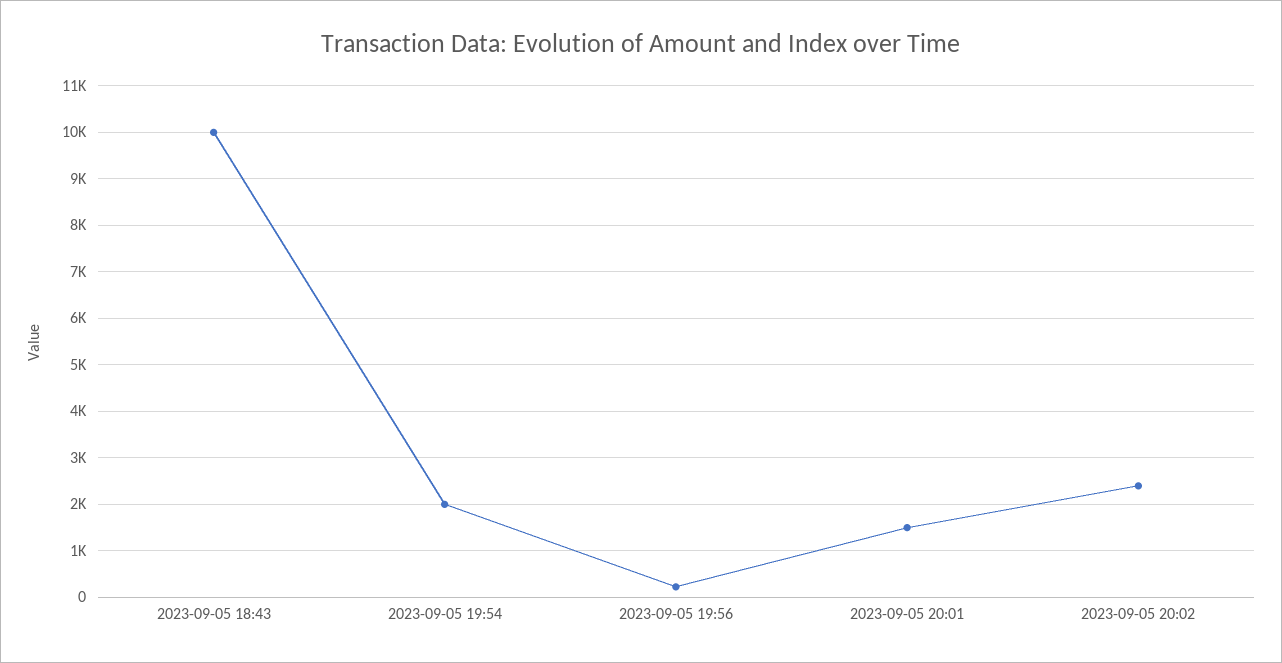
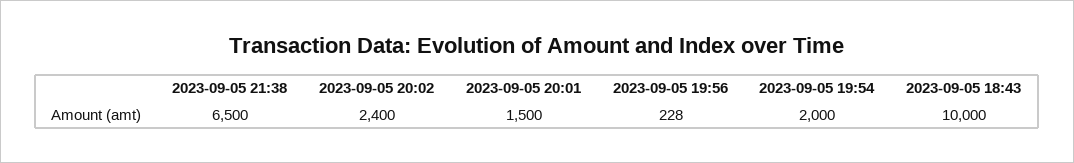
2023-09-05 21:38: none -> 6500

